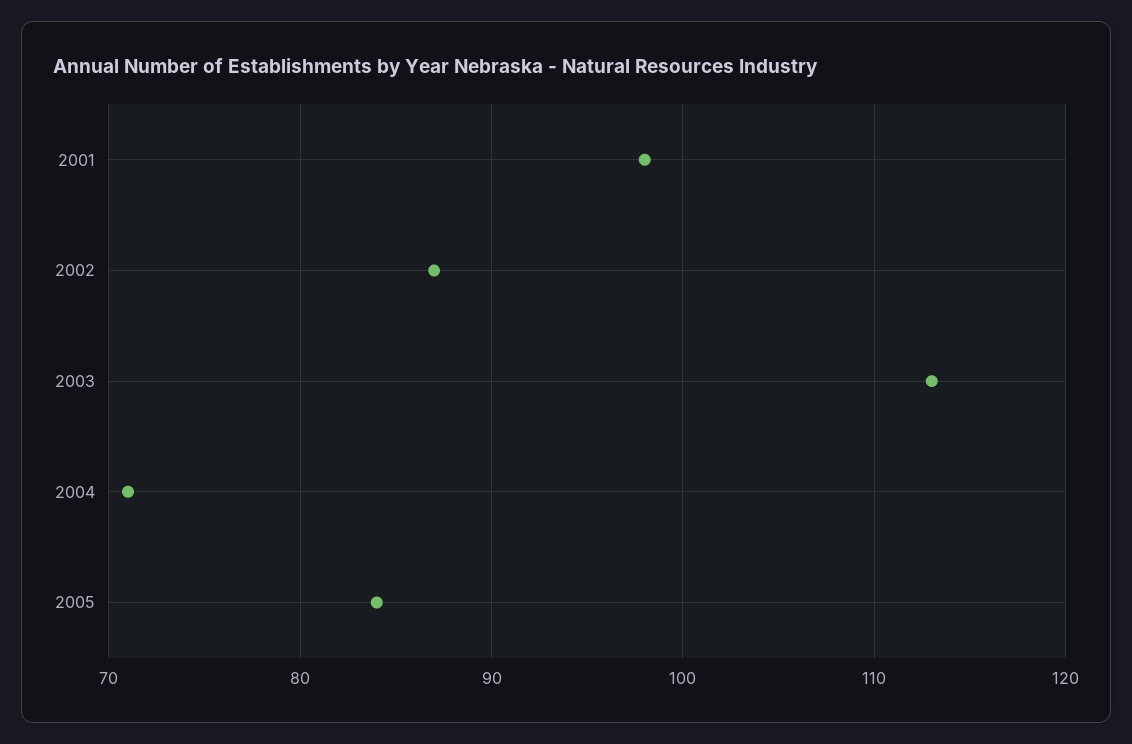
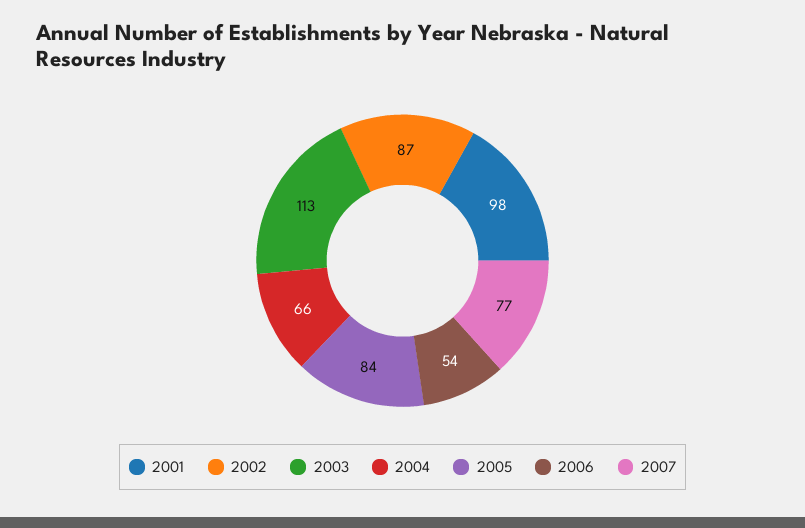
2004: 71 -> 66
2006: none -> 54
2007: none -> 77

